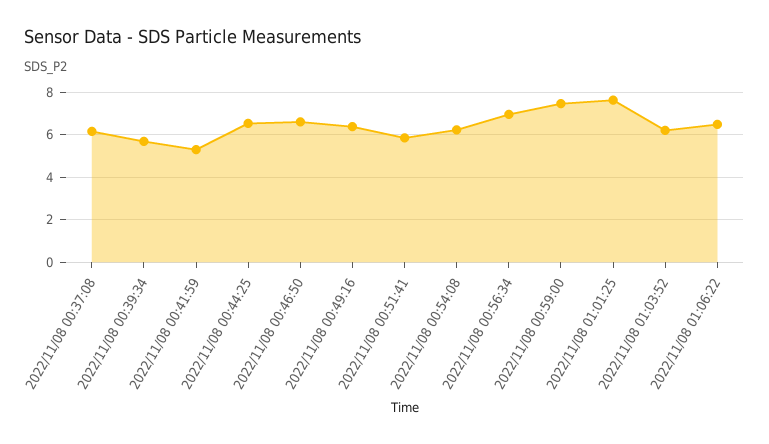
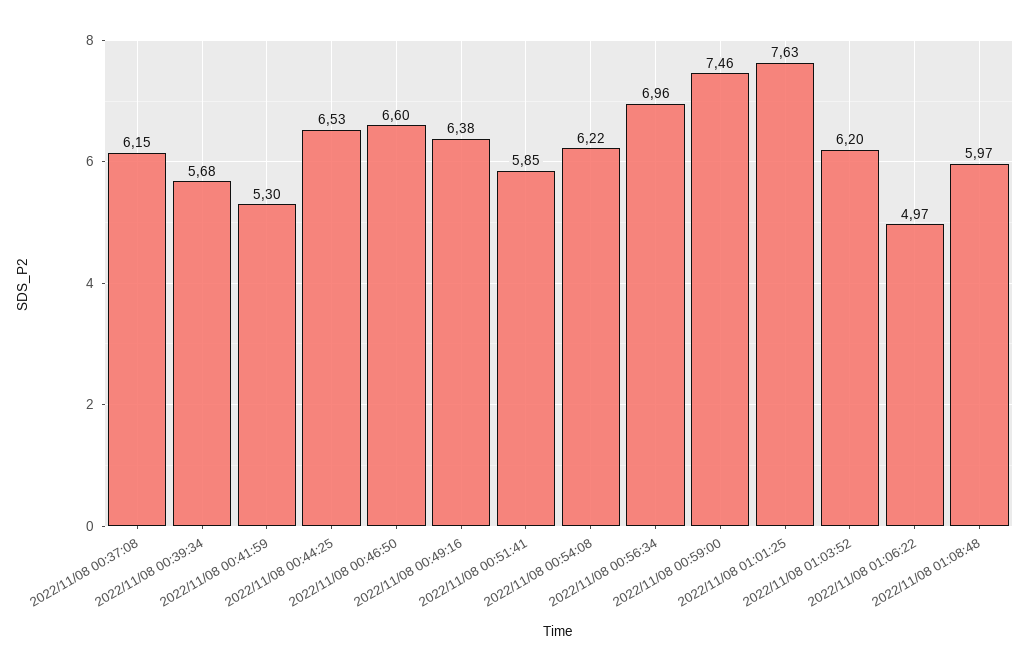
2022/11/08 01:06:22: 6.5 -> 4.97
2022/11/08 01:08:48: none -> 5.97

